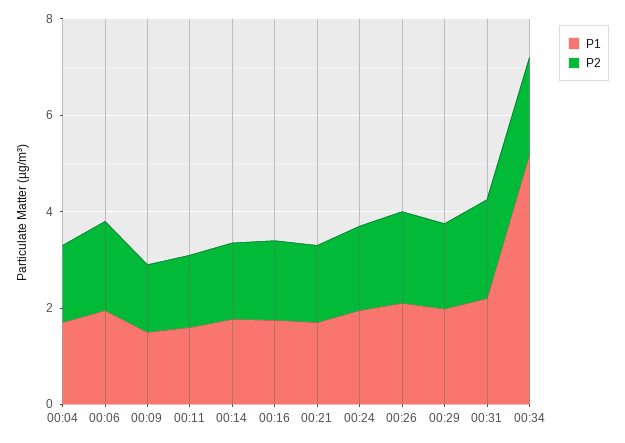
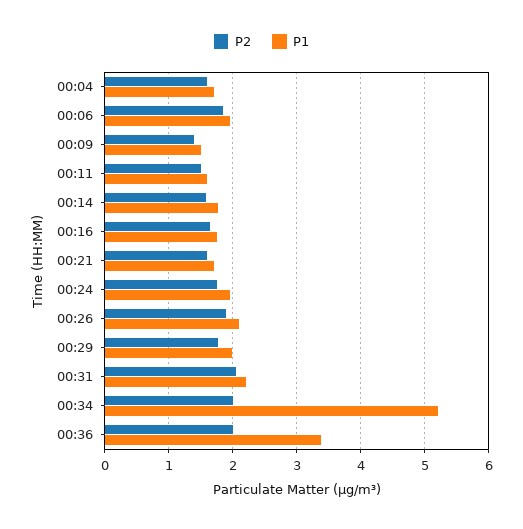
P2, 00:36: none -> 2
P1, 00:36: none -> 3.4

